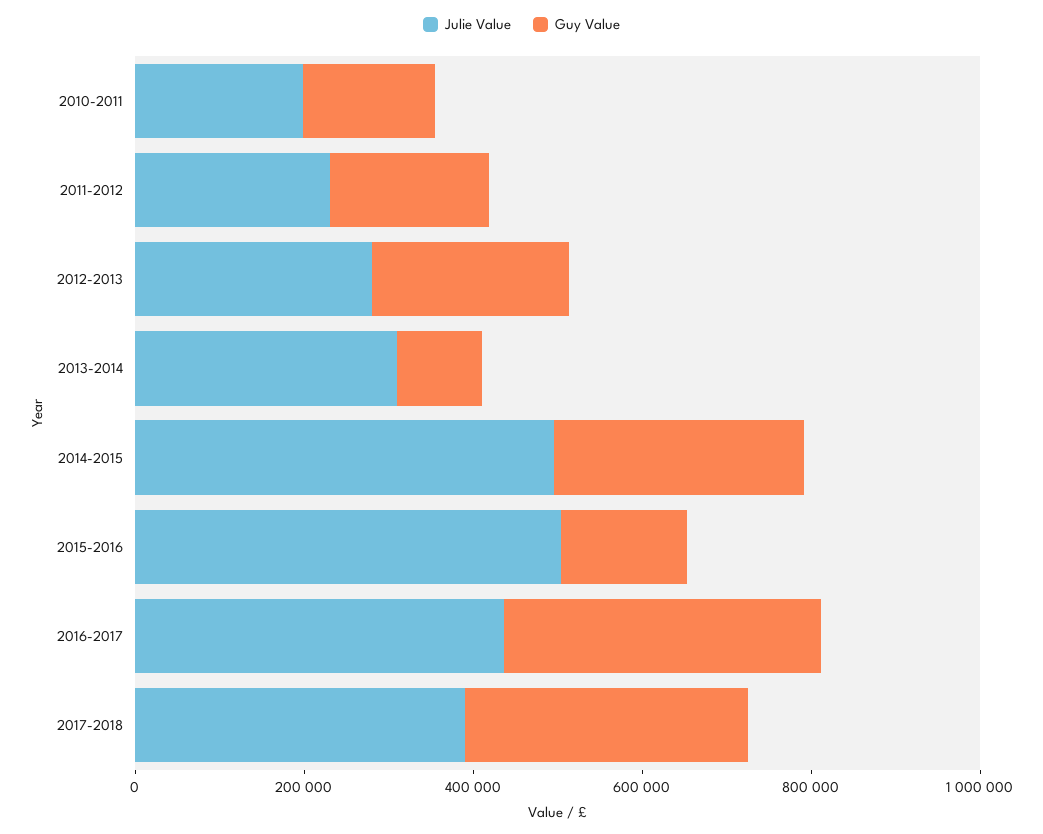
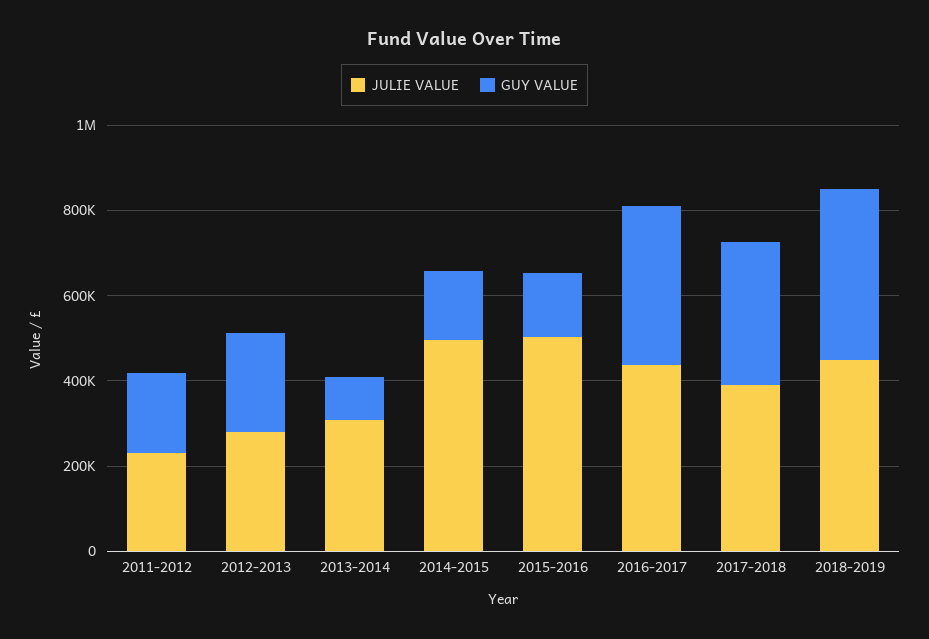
Julie Value, 2010-2011: 200000 -> none
Guy Value, 2010-2011: 150000 -> none
Guy Value, 2014-2015: 300000 -> 150000
Julie Value, 2018-2019: none -> 450000
Guy Value, 2018-2019: none -> 400000

